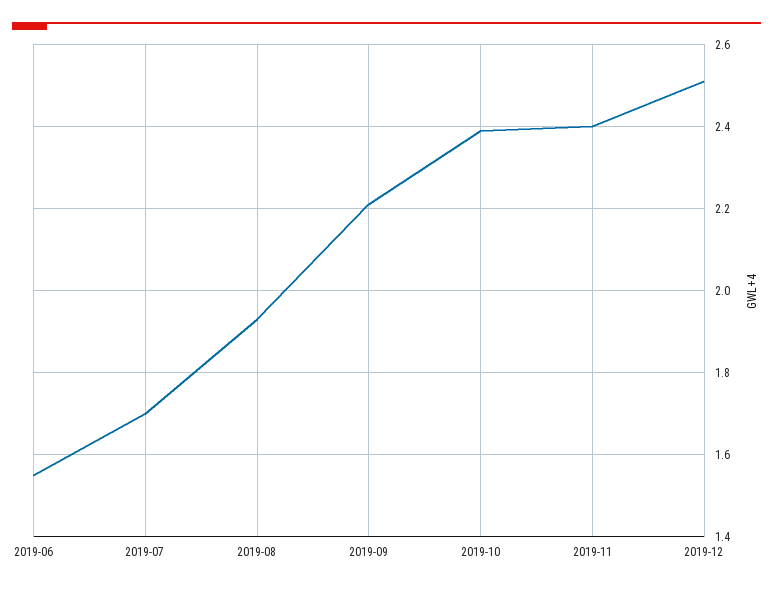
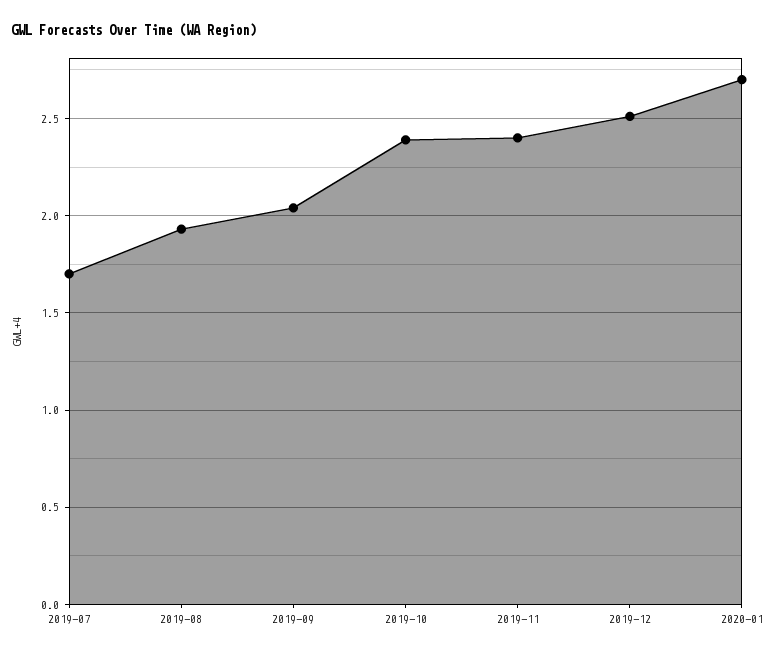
2019-06: 1.55 -> none
2019-09: 2.2 -> 2.05
2020-01: none -> 2.7

